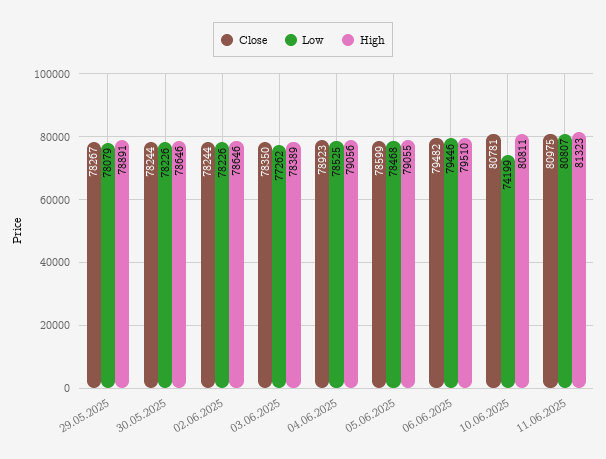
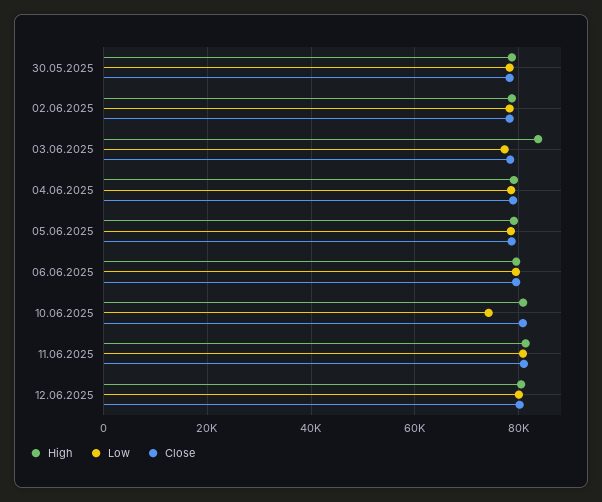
Close, 29.05.2025: 78267 -> none
Low, 29.05.2025: 78079 -> none
High, 29.05.2025: 78891 -> none
High, 03.06.2025: 78389 -> 84000
High, 12.06.2025: none -> 80000
Low, 12.06.2025: none -> 80000
Close, 12.06.2025: none -> 80000

